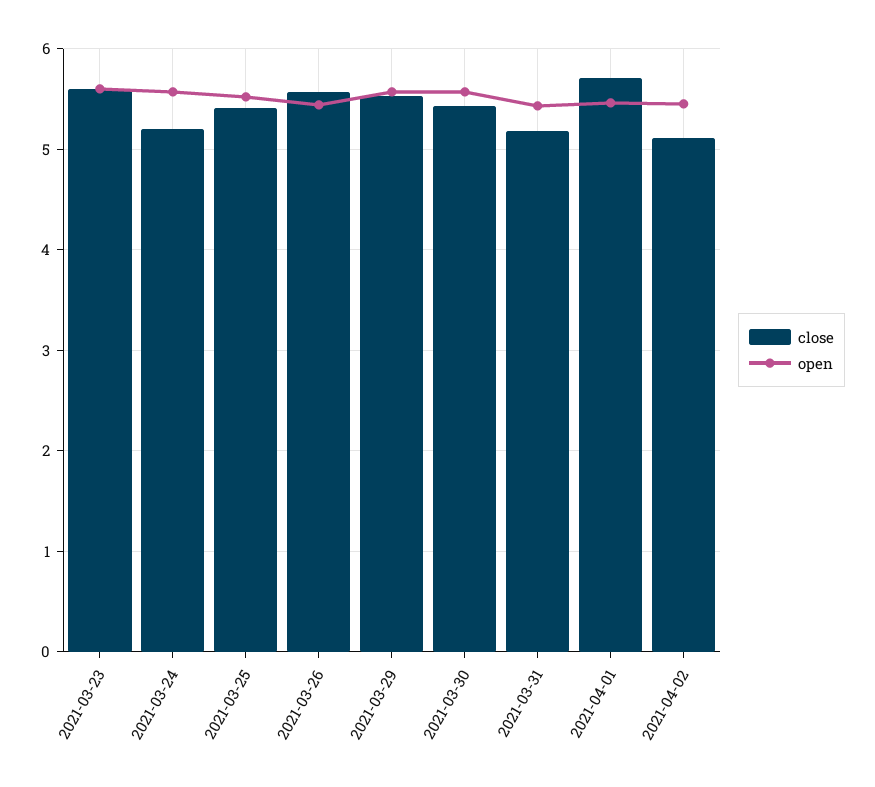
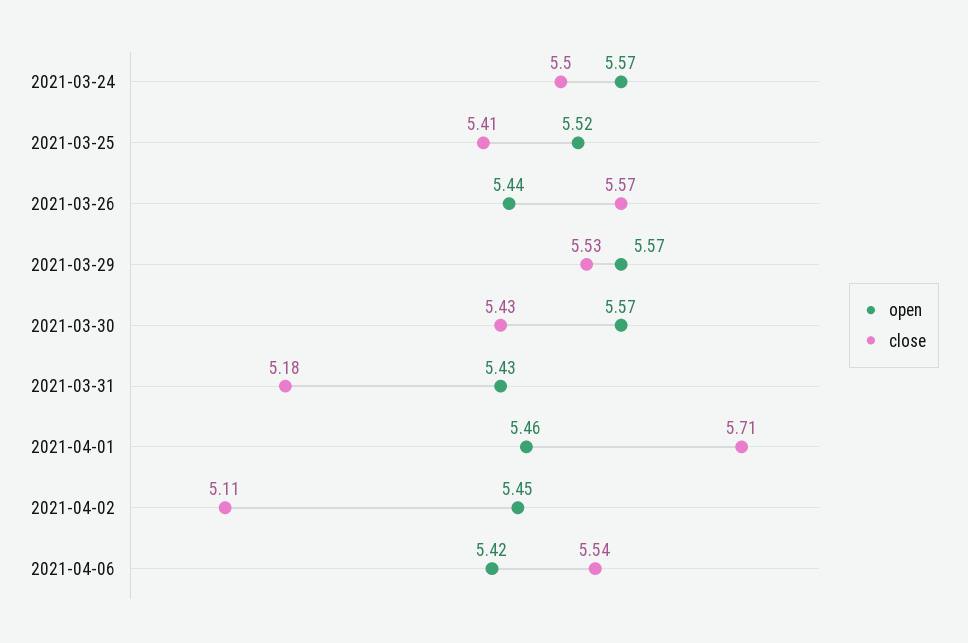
close, 2021-03-23: 5.6 -> none
open, 2021-03-23: 5.6 -> none
close, 2021-03-24: 5.2 -> 5.5
open, 2021-04-06: none -> 5.42
close, 2021-04-06: none -> 5.54

